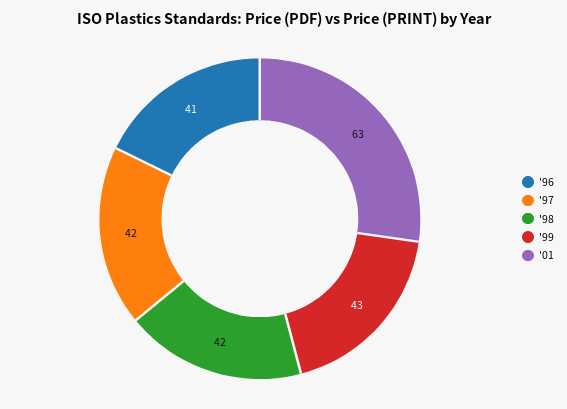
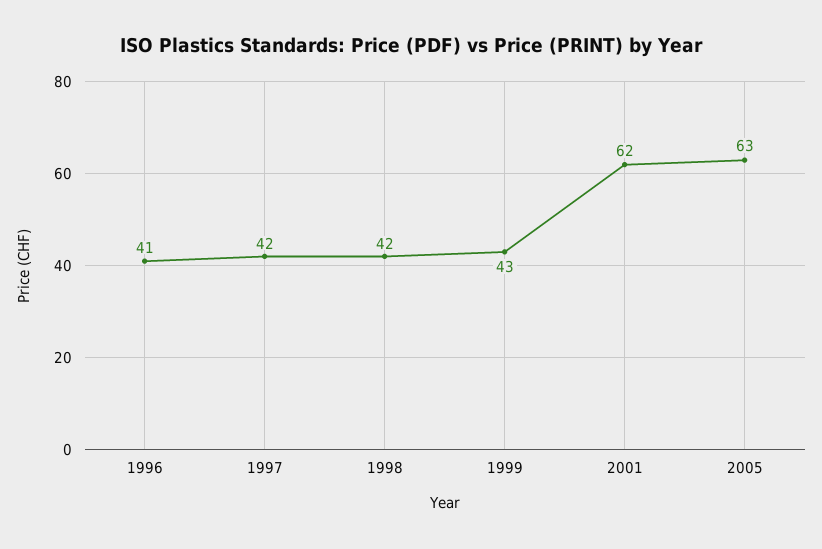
'01: 63 -> 62
2005: none -> 63

